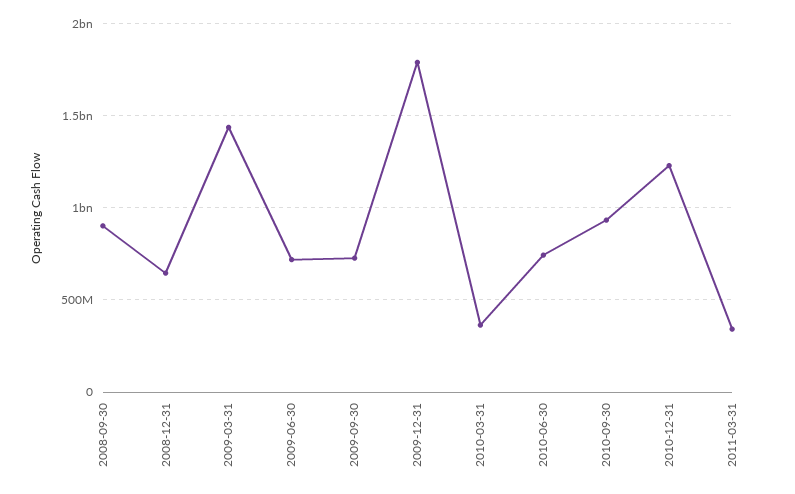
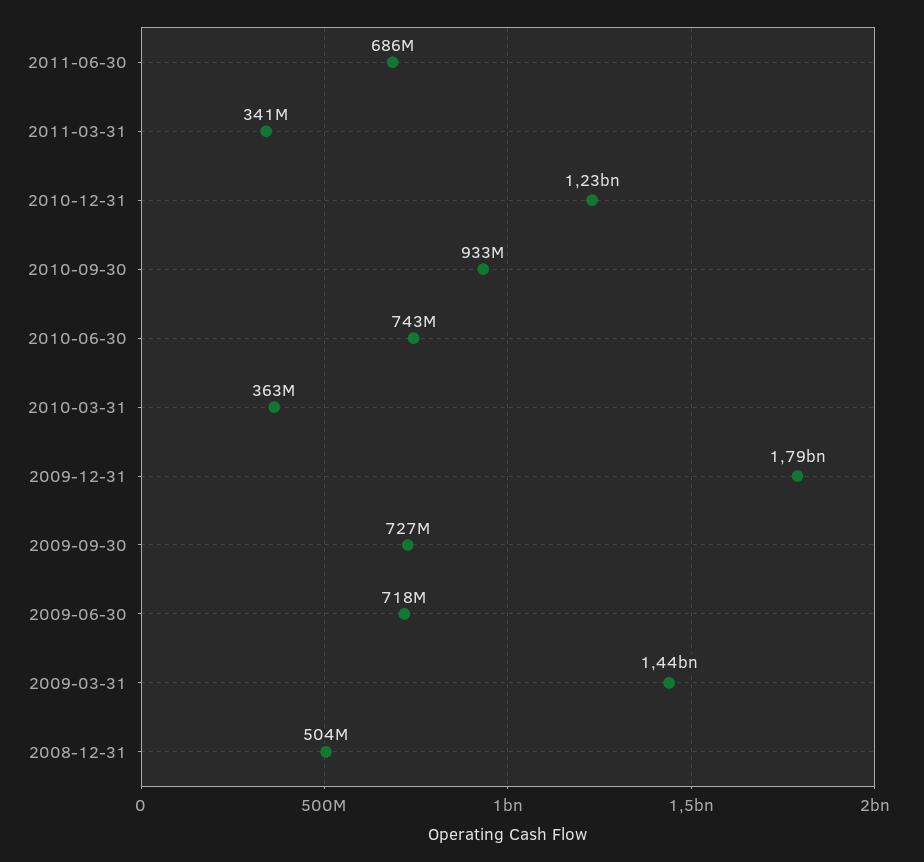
2008-09-30: 900000000 -> none
2008-12-31: 650000000 -> 504000000
2011-06-30: none -> 686000000

